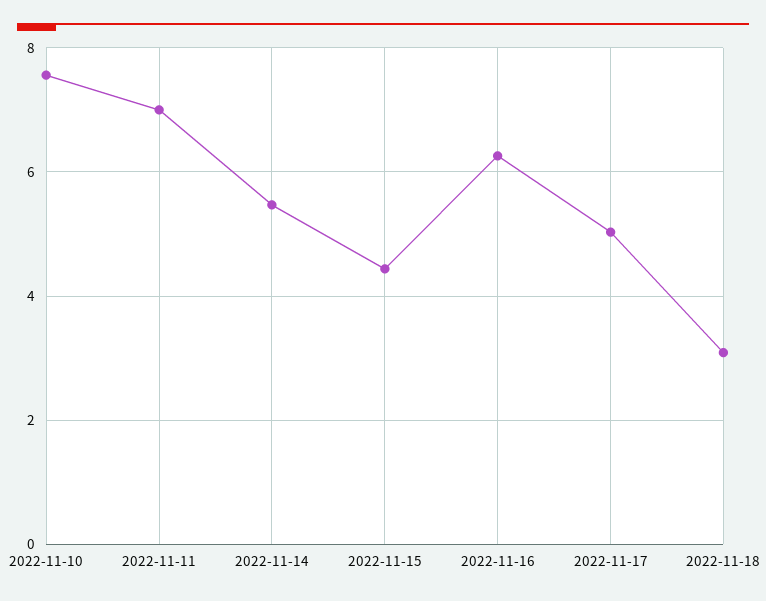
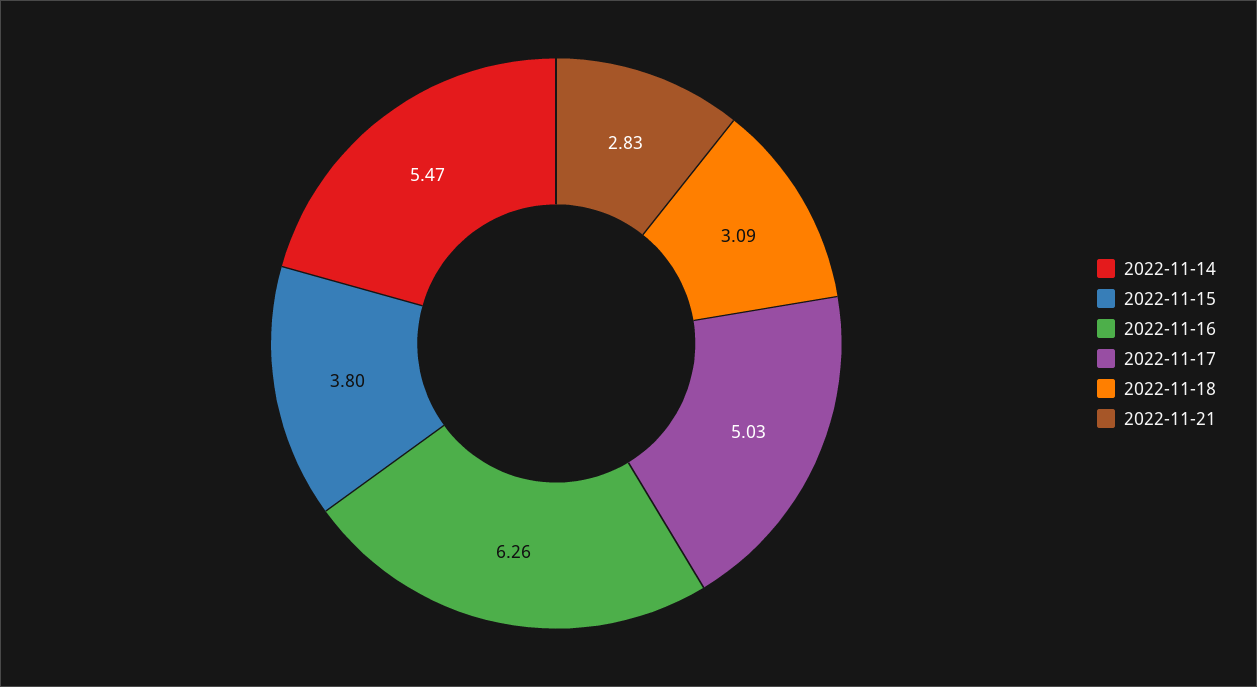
2022-11-10: 7.6 -> none
2022-11-11: 7 -> none
2022-11-15: 4.4 -> 3.8
2022-11-21: none -> 2.83

